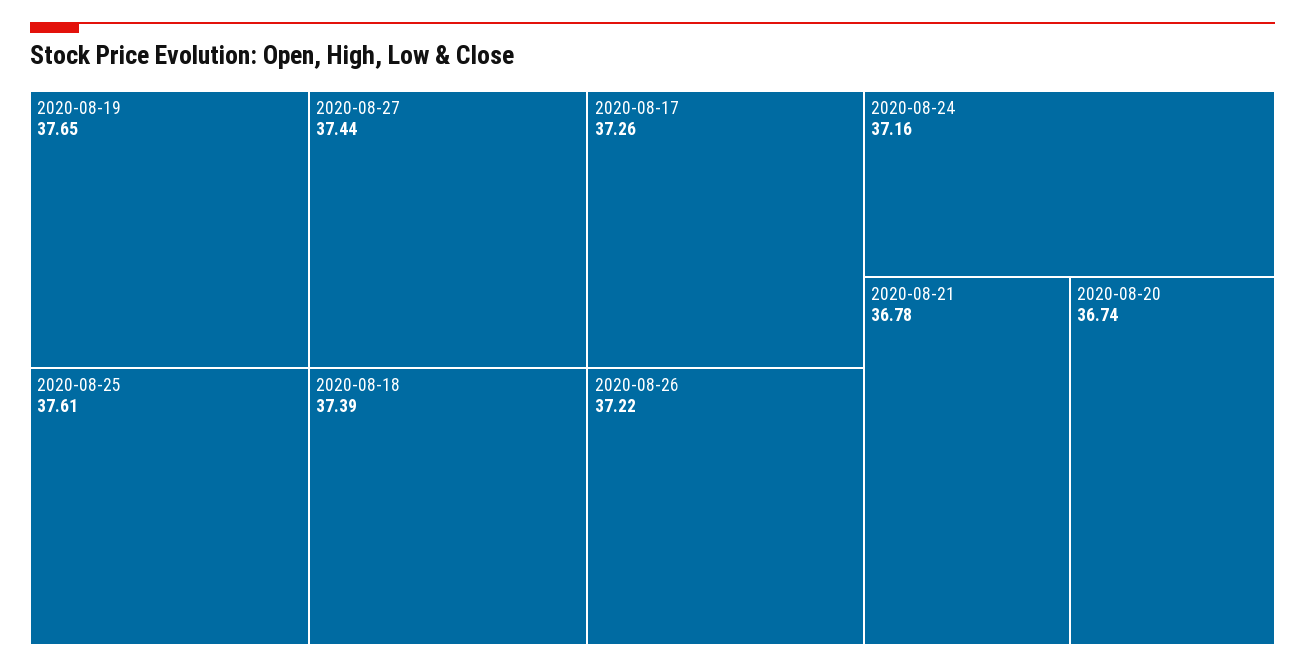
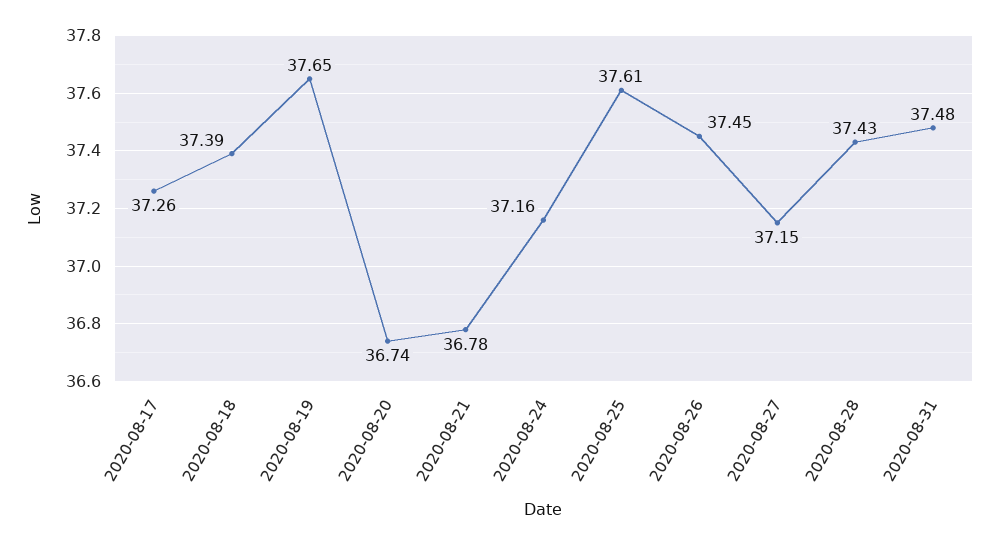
2020-08-27: 37.44 -> 37.15
2020-08-26: 37.22 -> 37.45
2020-08-28: none -> 37.43
2020-08-31: none -> 37.48

